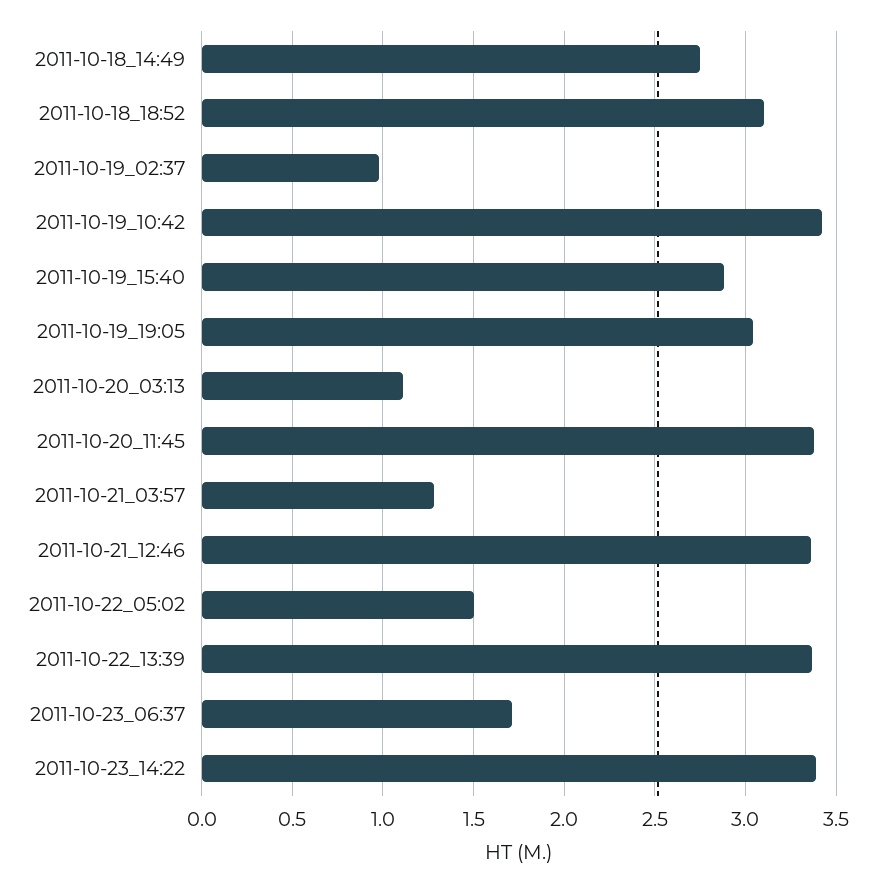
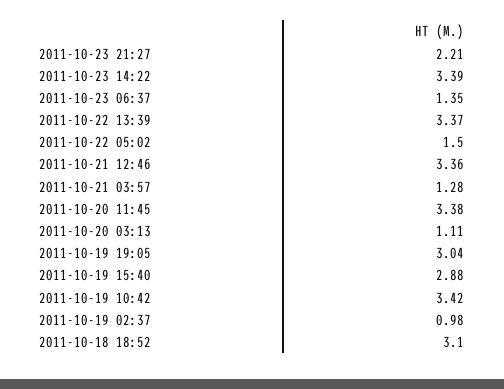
2011-10-18_14:49: 2.75 -> none
2011-10-23_06:37: 1.7 -> 1.35
2011-10-23 21:27: none -> 2.21

